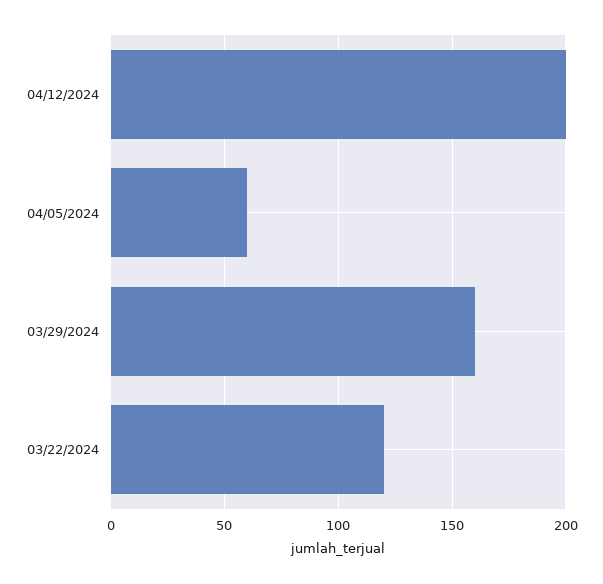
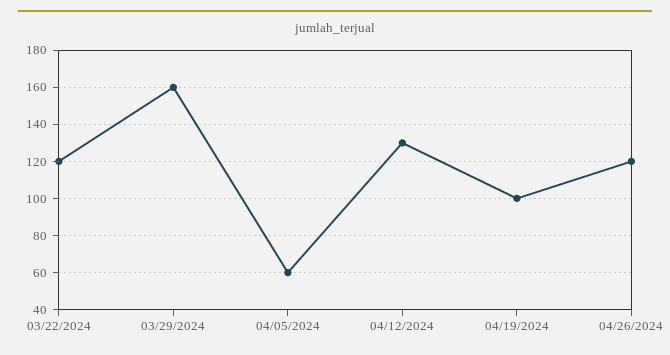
04/12/2024: 200 -> 130
04/19/2024: none -> 100
04/26/2024: none -> 120

